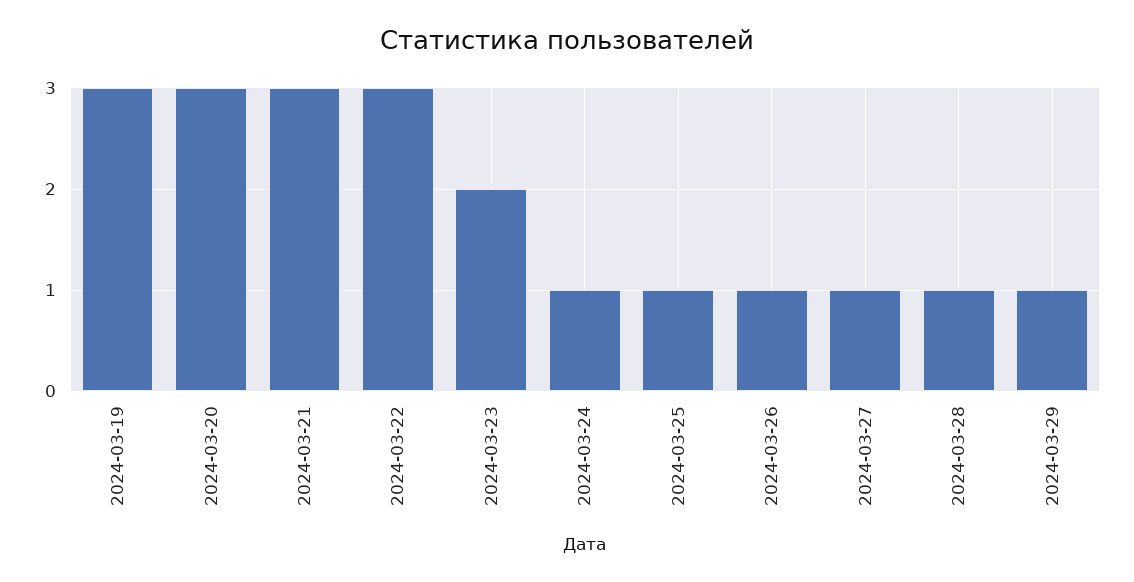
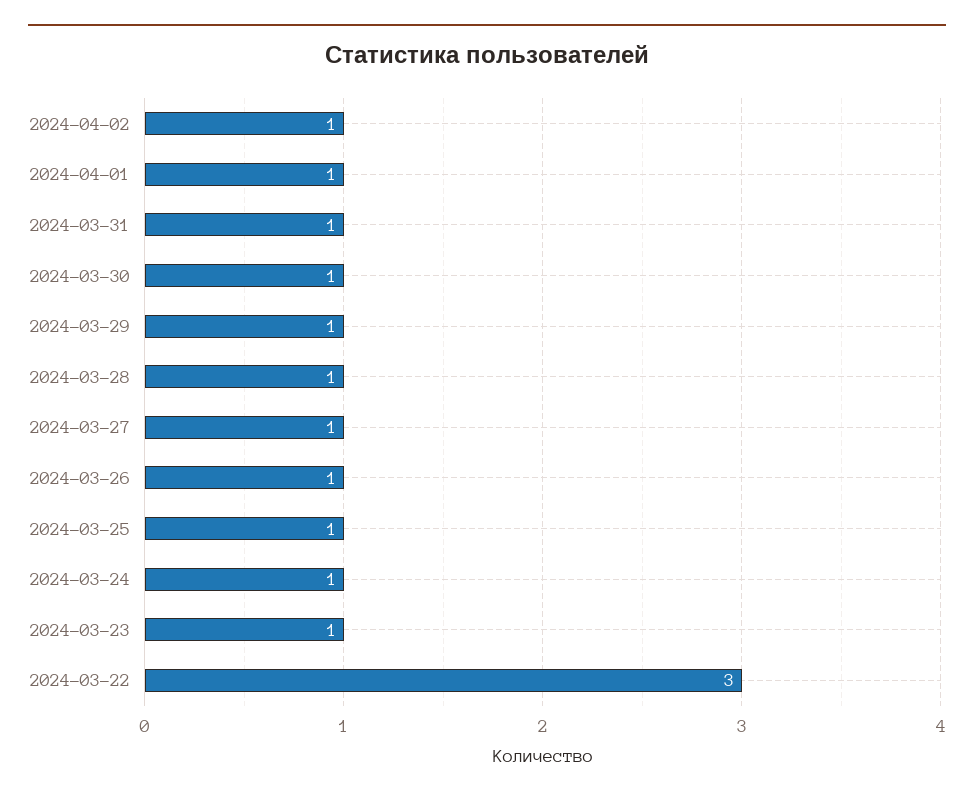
2024-03-19: 3 -> none
2024-03-20: 3 -> none
2024-03-21: 3 -> none
2024-03-23: 2 -> 1
2024-04-02: none -> 1
2024-04-01: none -> 1
2024-03-31: none -> 1
2024-03-30: none -> 1

